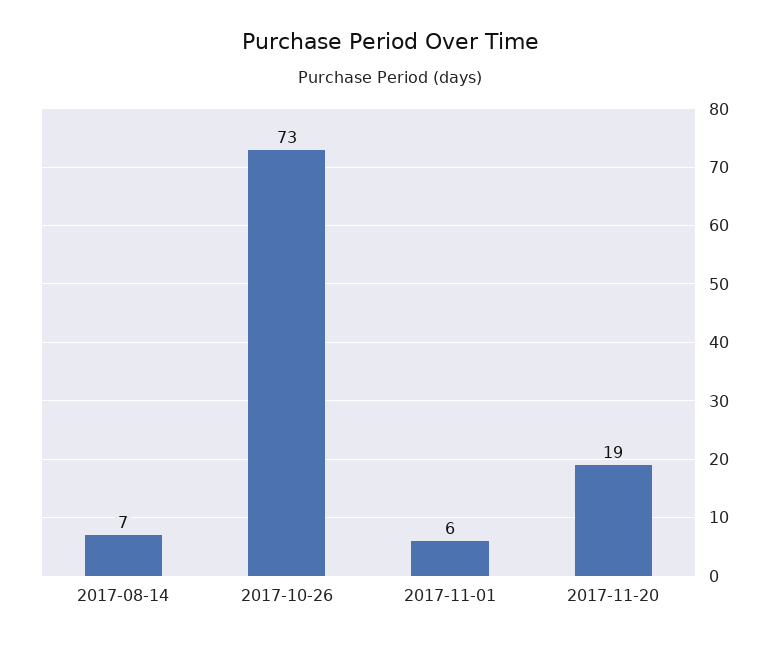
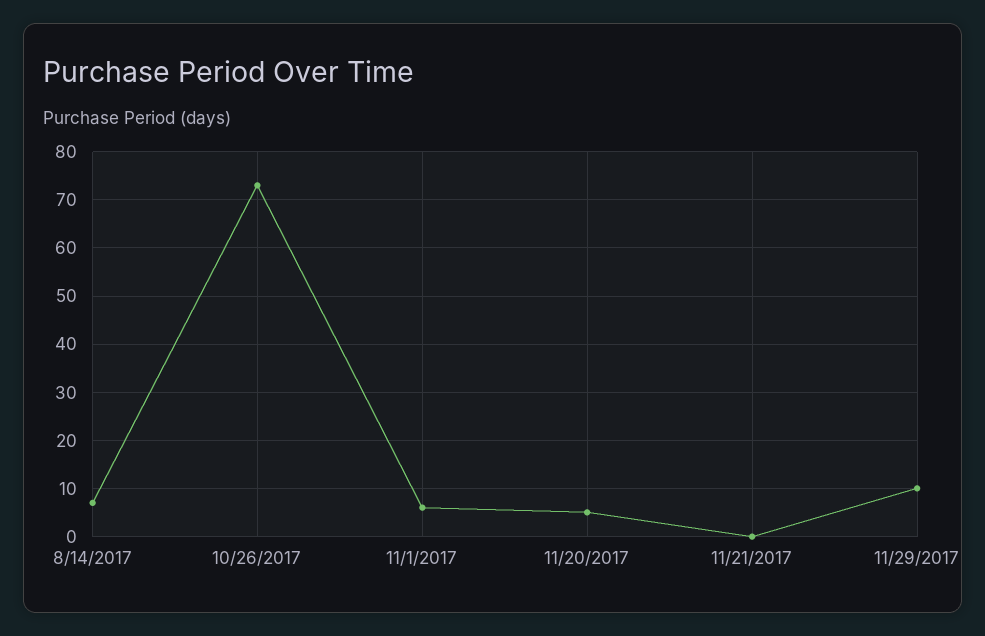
2017-11-20: 19 -> 5
11/21/2017: none -> 0
11/29/2017: none -> 10

